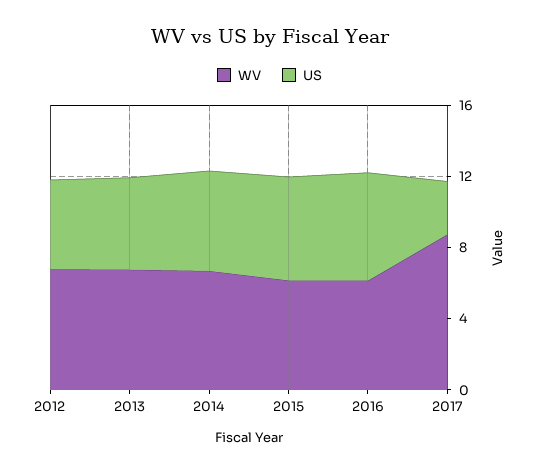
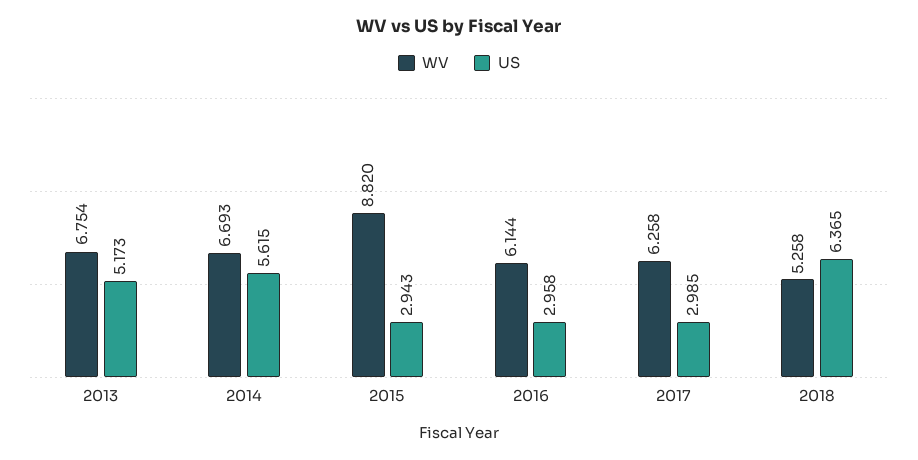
WV, 2012: 7 -> none
US, 2012: 5 -> none
WV, 2015: 6 -> 8.82
US, 2015: 6 -> 2.943
US, 2016: 6 -> 2.958
WV, 2017: 9 -> 6.258
WV, 2018: none -> 5.258
US, 2018: none -> 6.365

